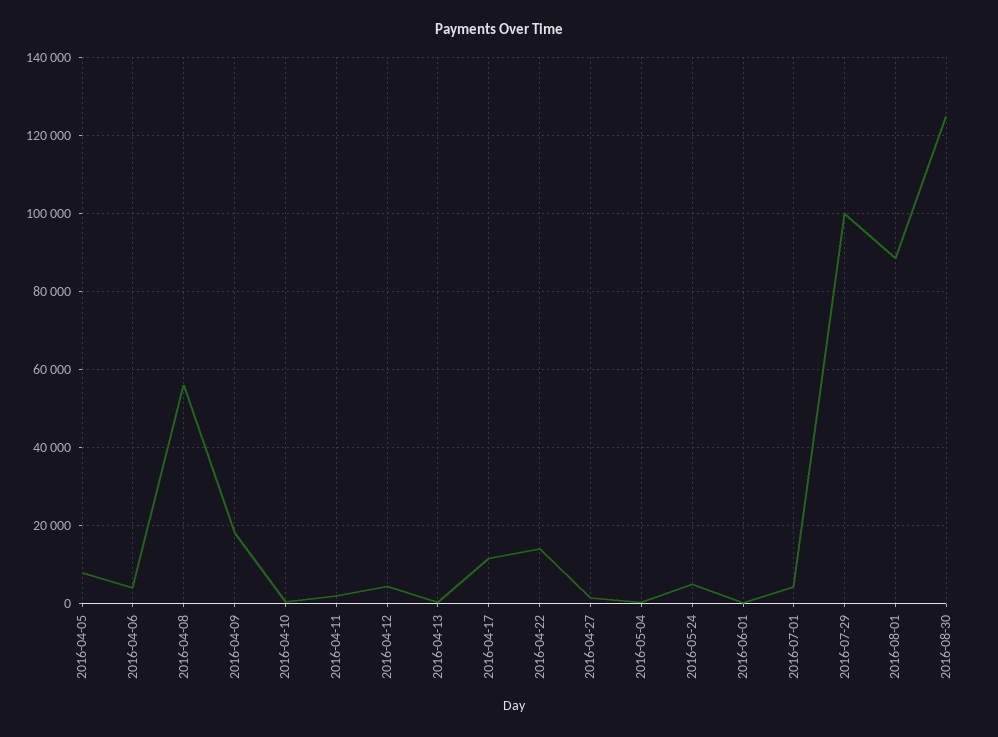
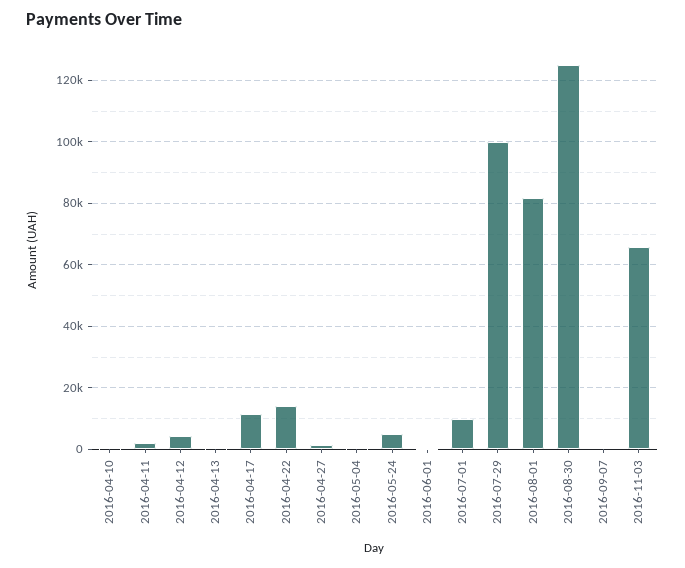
2016-04-05: 8000 -> none
2016-04-06: 4000 -> none
2016-04-08: 56000 -> none
2016-04-09: 18000 -> none
2016-07-01: 4000 -> 10000
2016-08-01: 88000 -> 82000
2016-09-07: none -> 0
2016-11-03: none -> 66000

